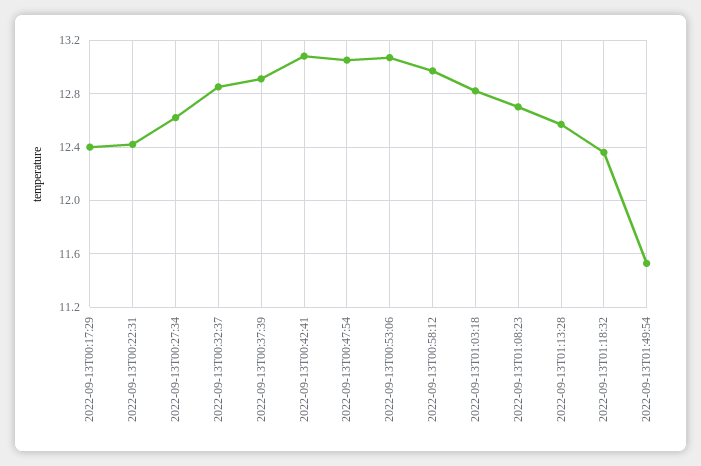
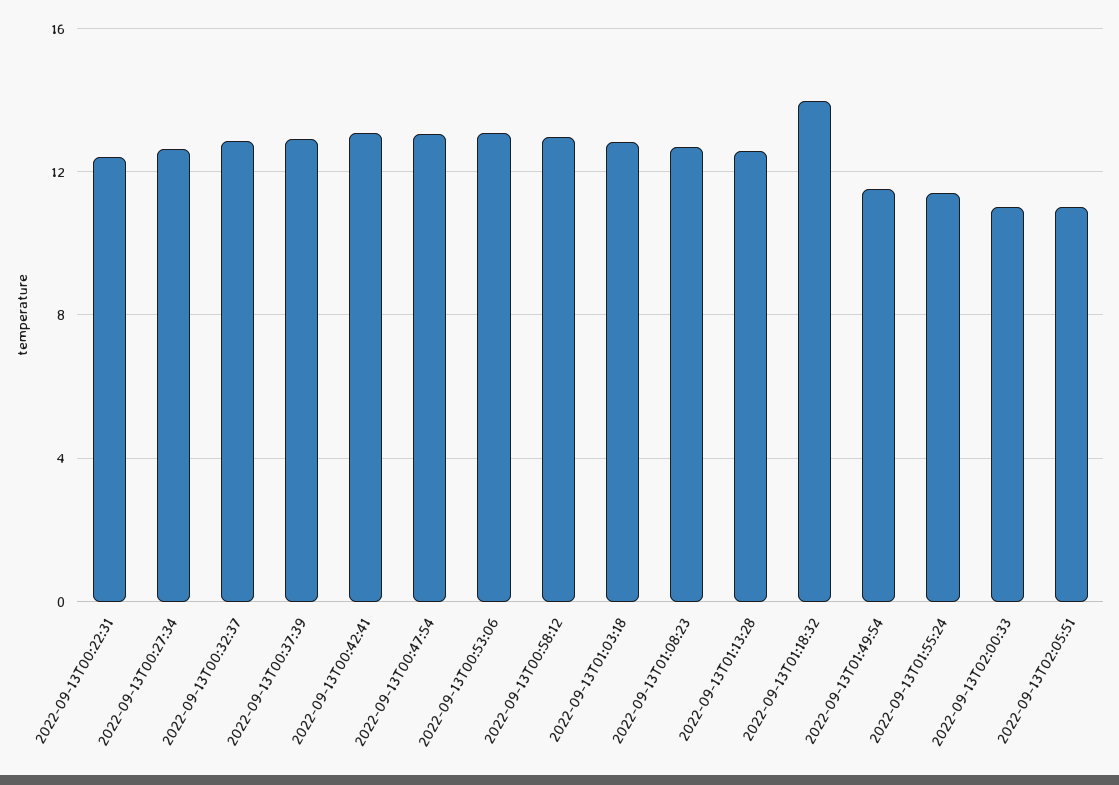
2022-09-13T00:17:29: 12.4 -> none
2022-09-13T01:18:32: 12.35 -> 14
2022-09-13T01:55:24: none -> 11.5
2022-09-13T02:00:33: none -> 11
2022-09-13T02:05:51: none -> 11

